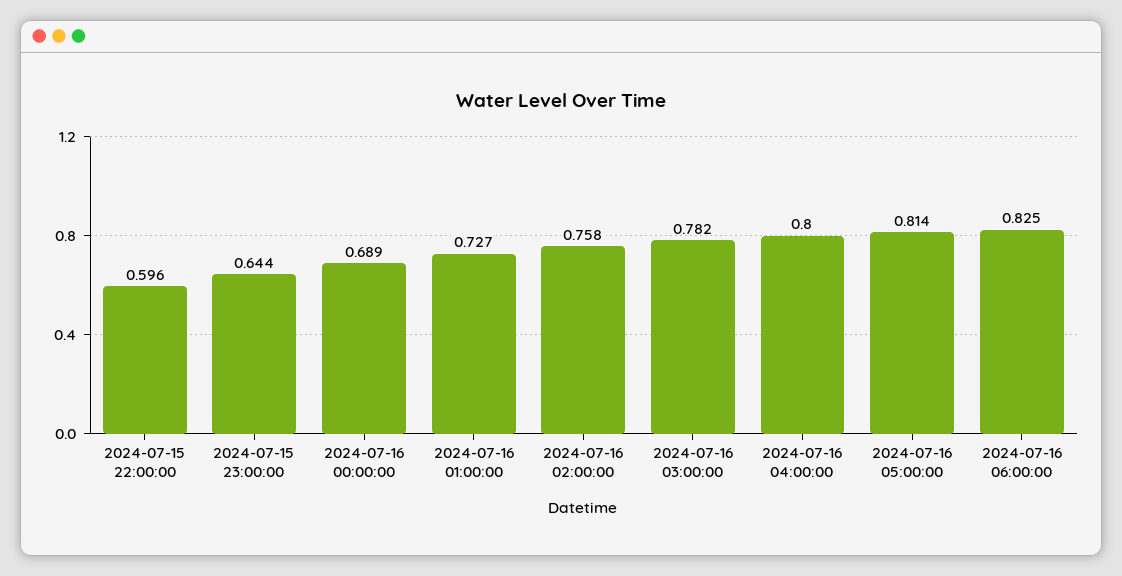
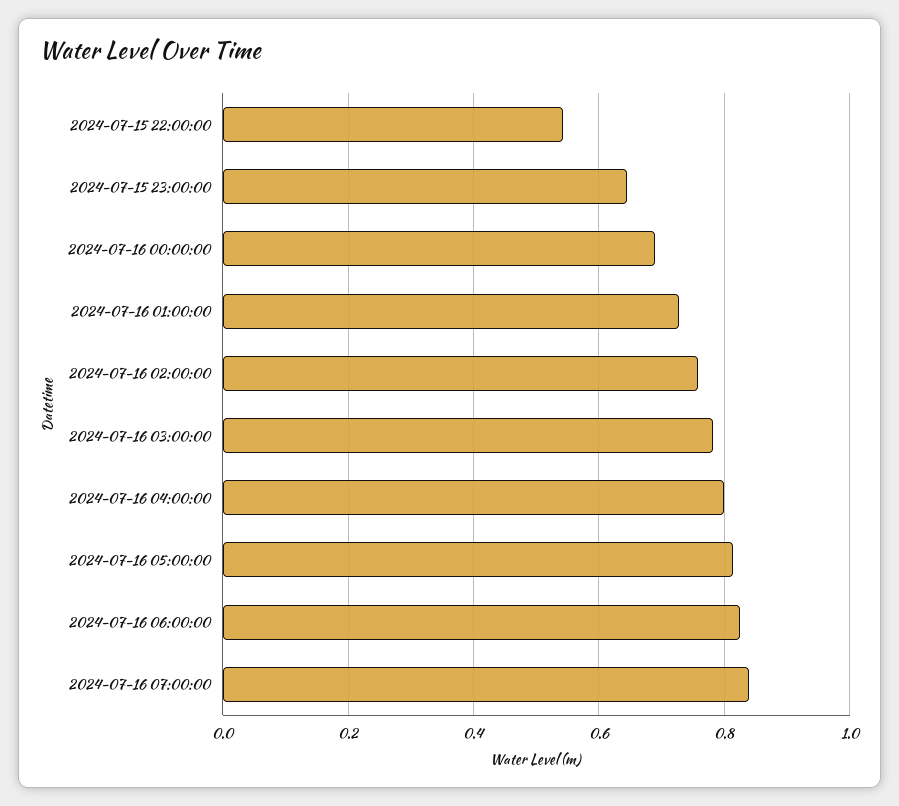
2024-07-15 22:00:00: 0.596 -> 0.54
2024-07-16 07:00:00: none -> 0.84

